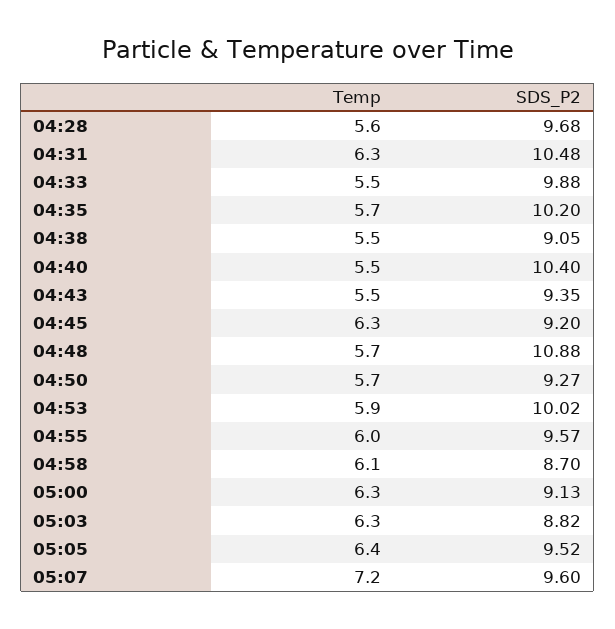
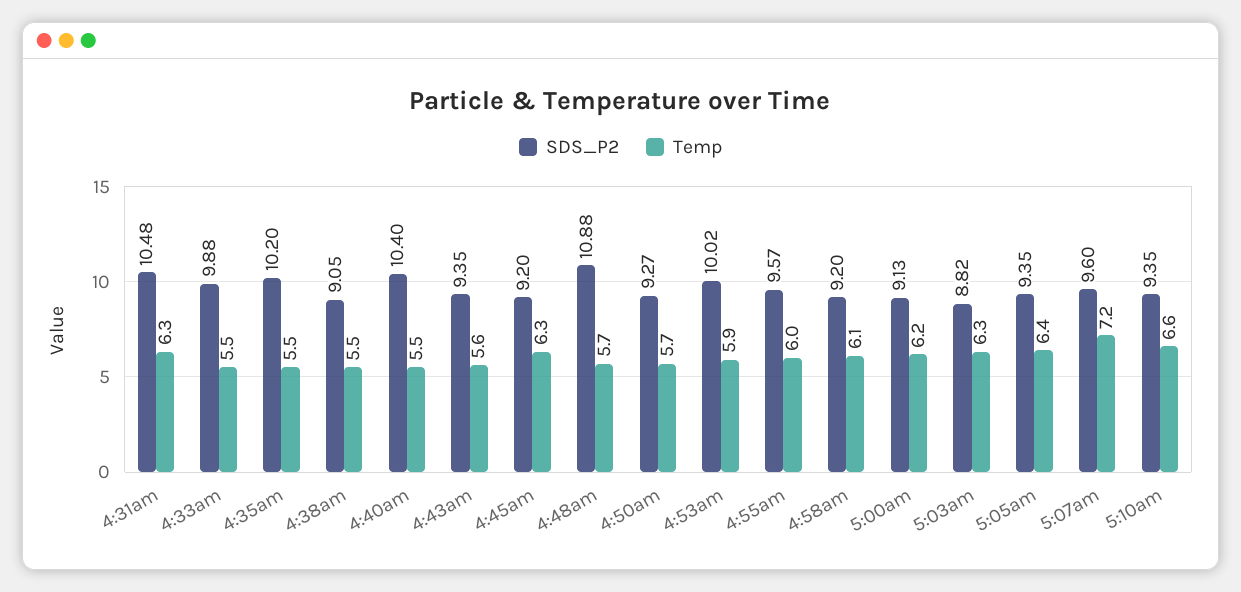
Temp, 04:28: 5.6 -> none
SDS_P2, 04:28: 9.68 -> none
Temp, 04:35: 5.7 -> 5.5
Temp, 04:43: 5.5 -> 5.6
SDS_P2, 04:58: 8.7 -> 9.2
Temp, 05:00: 6.3 -> 6.2
SDS_P2, 05:05: 9.52 -> 9.35
SDS_P2, 5:10am: none -> 9.35
Temp, 5:10am: none -> 6.6

